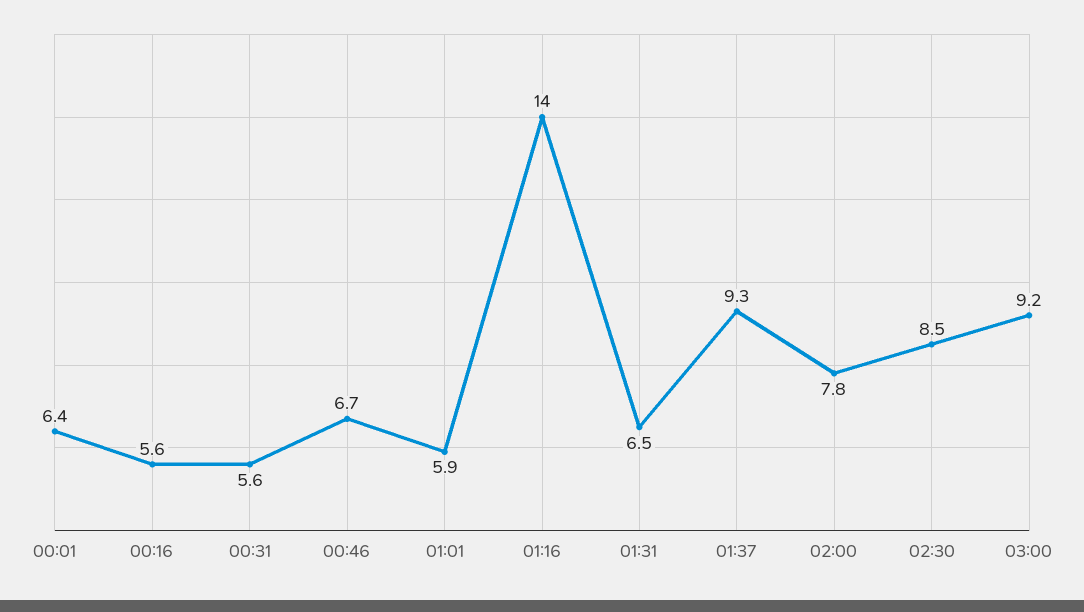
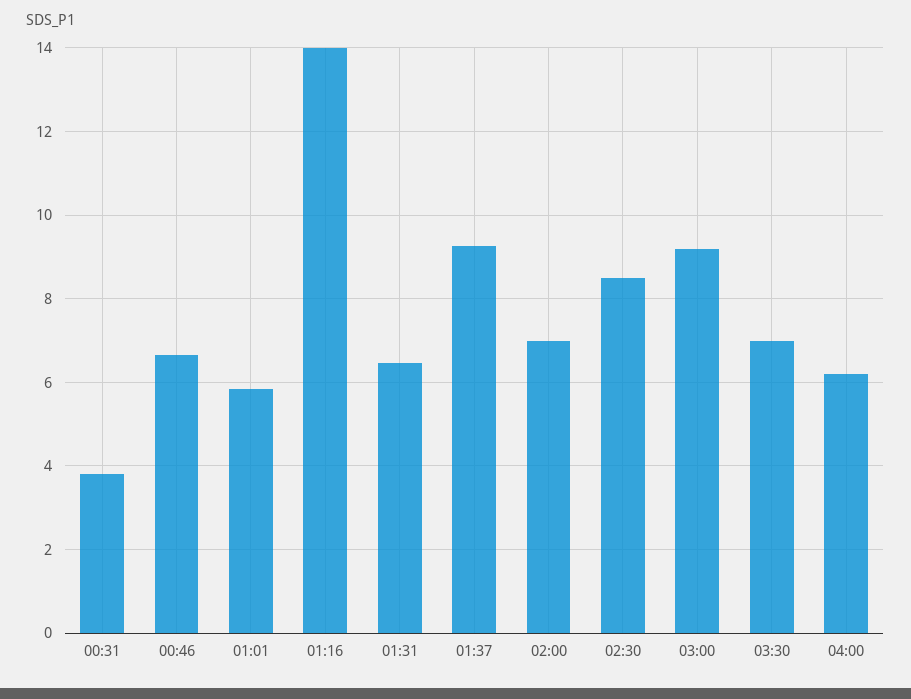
00:01: 6.4 -> none
00:16: 5.6 -> none
00:31: 5.6 -> 3.8
02:00: 7.8 -> 7
03:30: none -> 7
04:00: none -> 6.2

